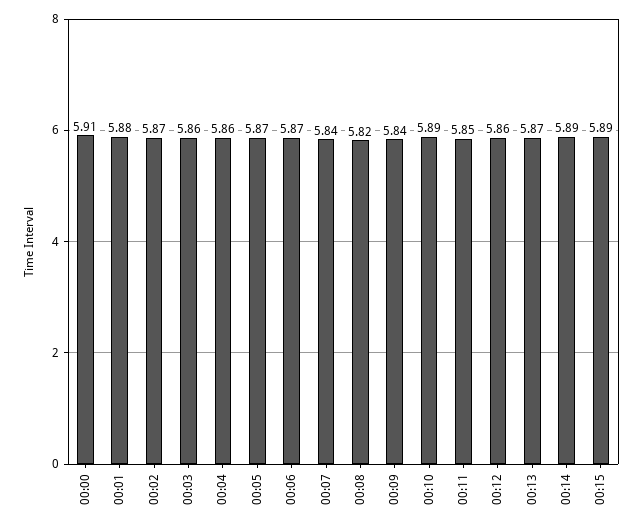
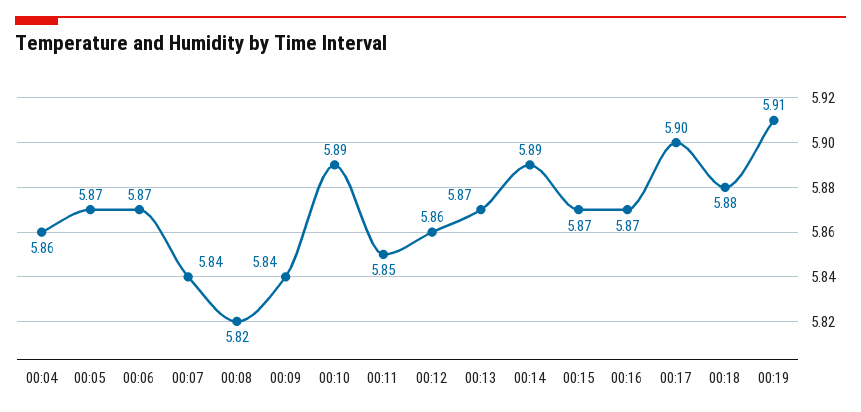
00:00: 5.91 -> none
00:01: 5.88 -> none
00:02: 5.87 -> none
00:03: 5.86 -> none
00:15: 5.89 -> 5.87
00:16: none -> 5.87
00:17: none -> 5.9
00:18: none -> 5.88
00:19: none -> 5.91

